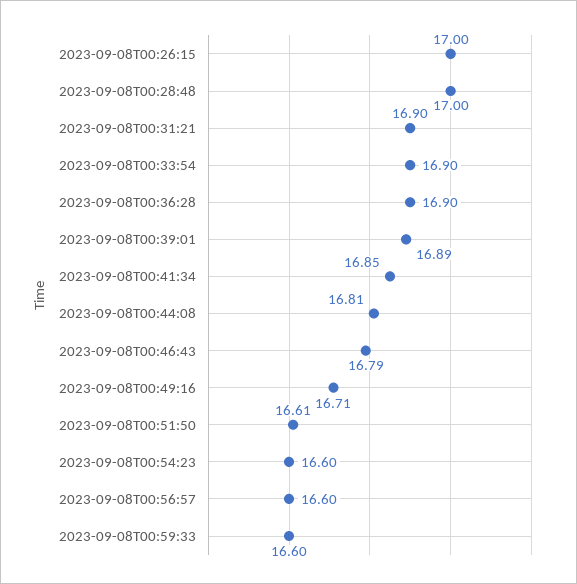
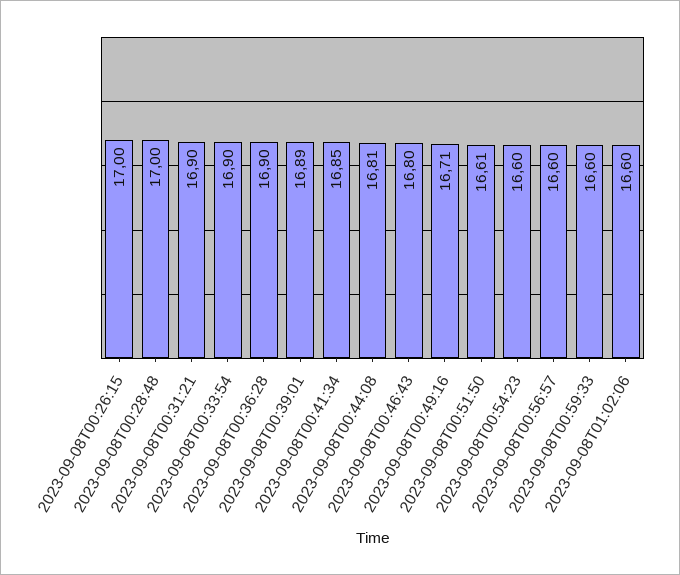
2023-09-08T00:46:43: 16.79 -> 16.8
2023-09-08T01:02:06: none -> 16.6

